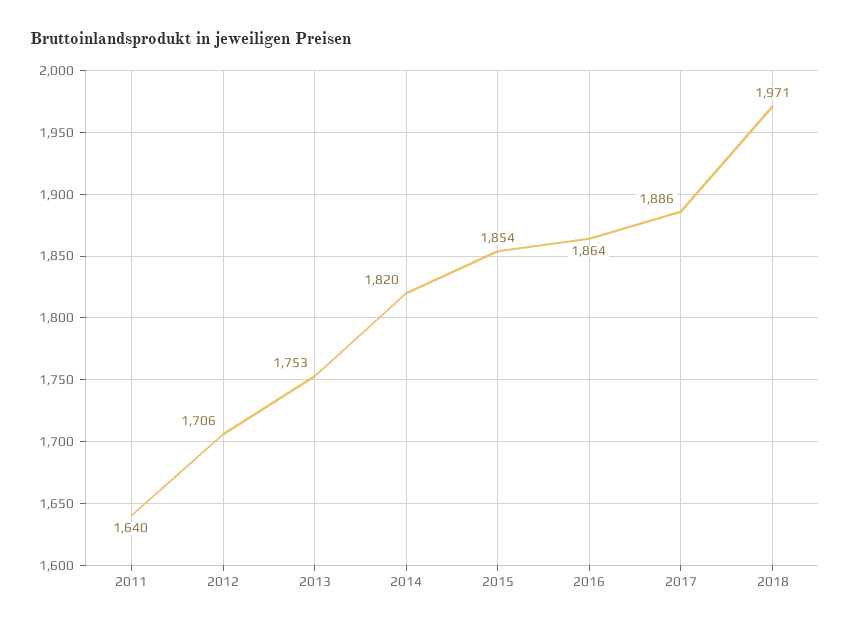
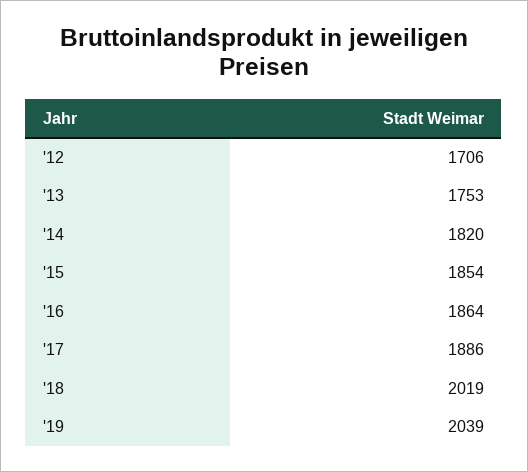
2011: 1640 -> none
2018: 1971 -> 2019
'19: none -> 2039

